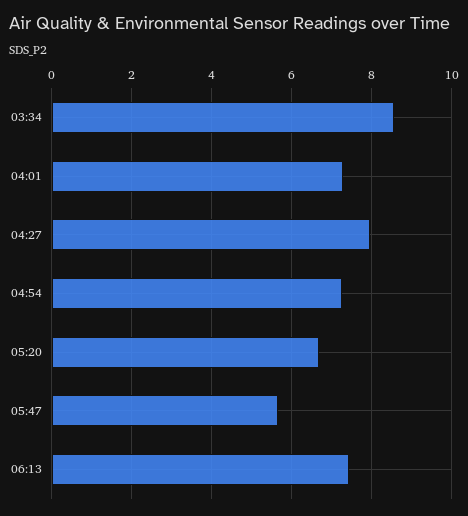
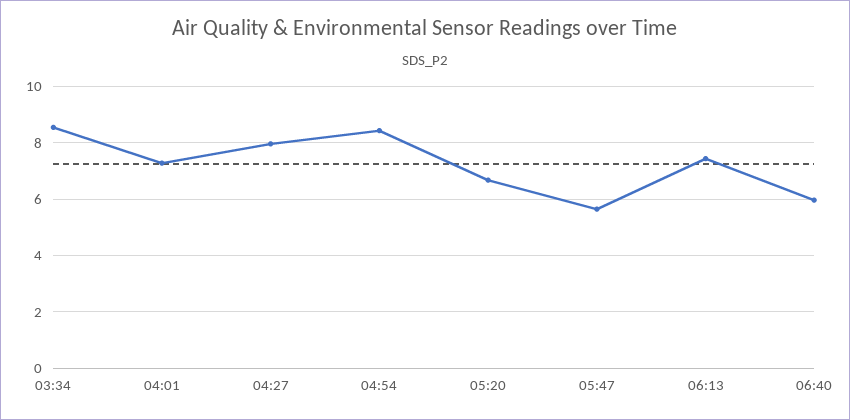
04:54: 7.2 -> 8.5
06:40: none -> 6

